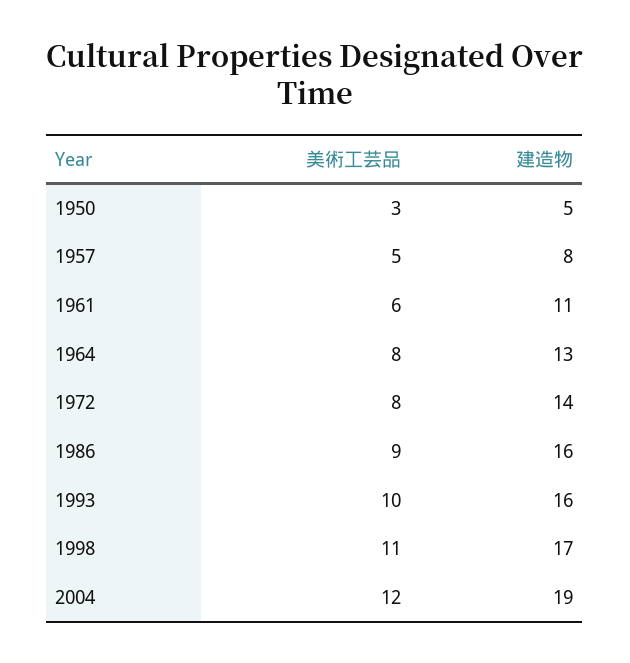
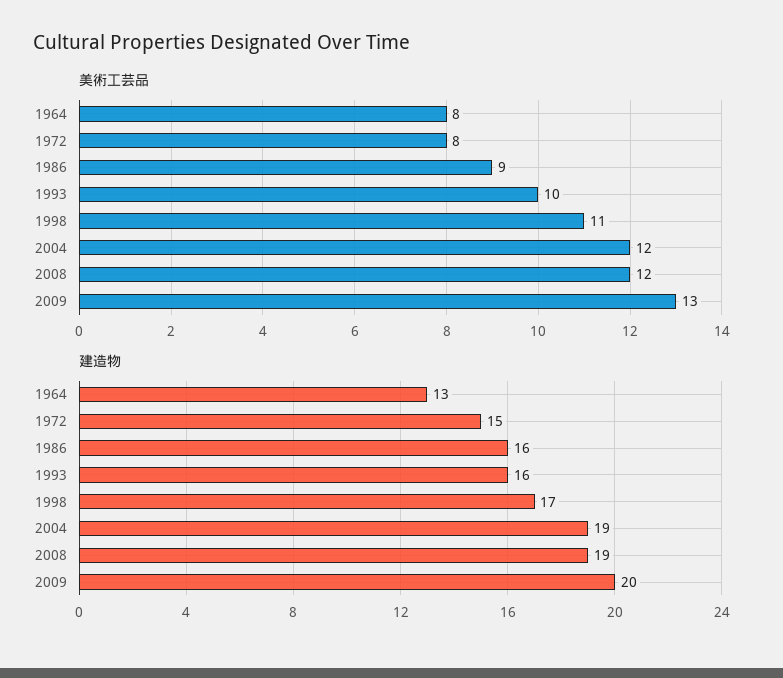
美術工芸品, 1950: 3 -> none
建造物, 1950: 5 -> none
美術工芸品, 1957: 5 -> none
建造物, 1957: 8 -> none
美術工芸品, 1961: 6 -> none
建造物, 1961: 11 -> none
建造物, 1972: 14 -> 15
美術工芸品, 2008: none -> 12
美術工芸品, 2009: none -> 13
建造物, 2008: none -> 19
建造物, 2009: none -> 20

